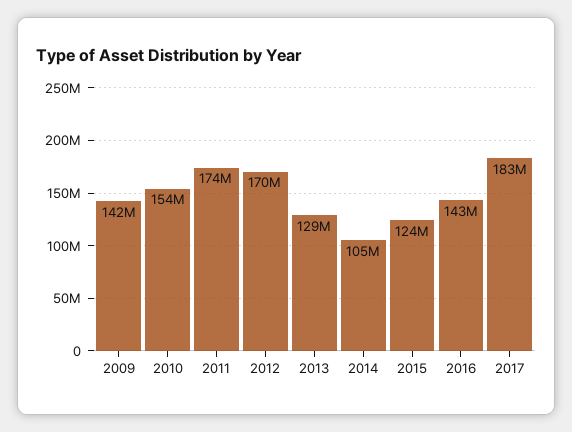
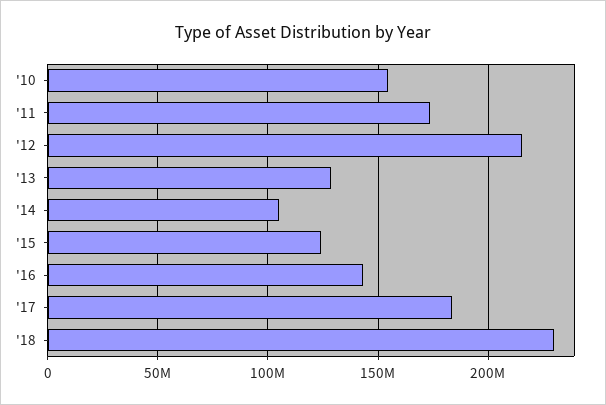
2009: 142000000 -> none
2012: 170000000 -> 215000000
'18: none -> 230000000

